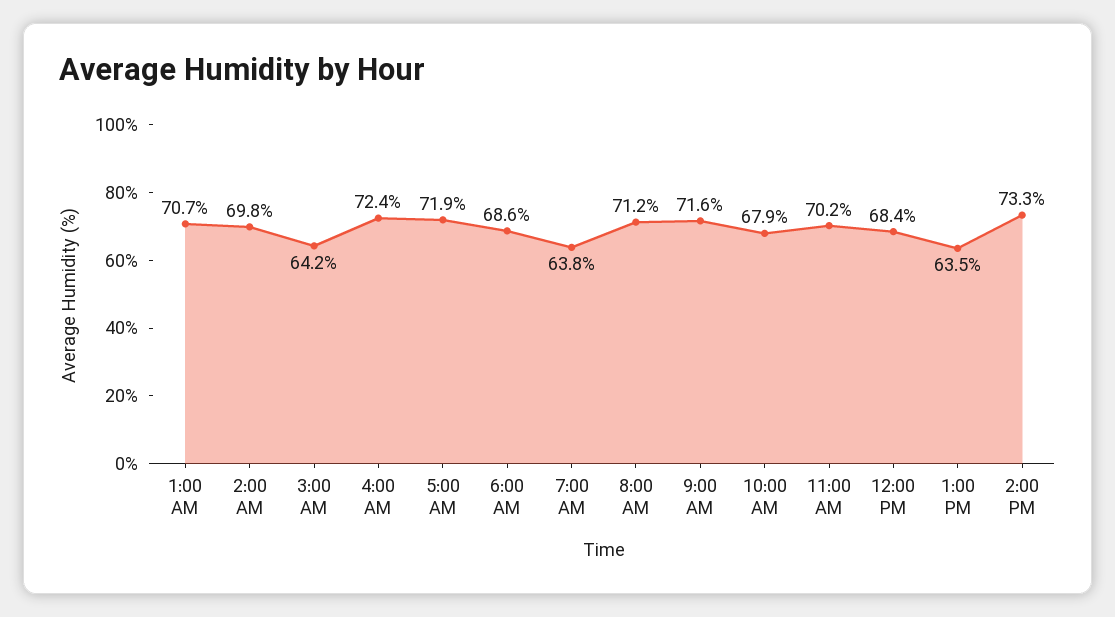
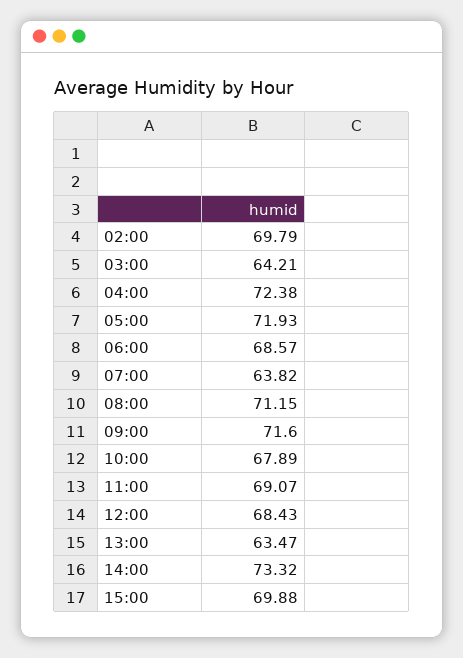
1:00 AM: 70.7 -> none
11:00 AM: 70.2 -> 69.07
15:00: none -> 69.88

